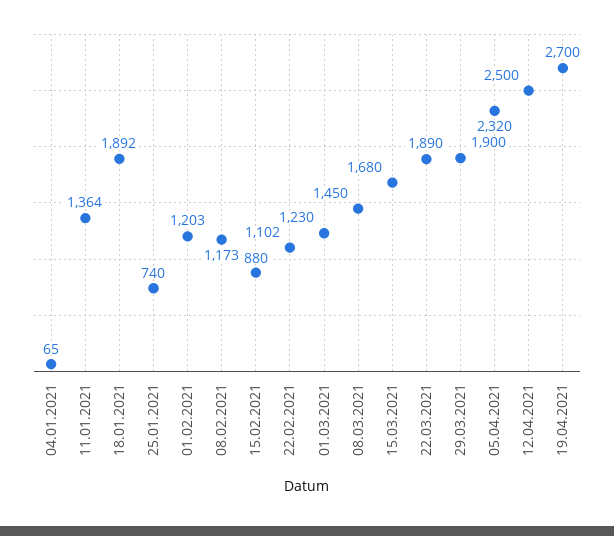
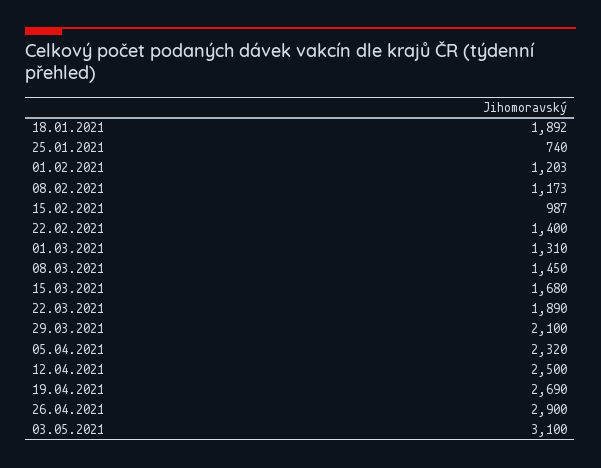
04.01.2021: 65 -> none
11.01.2021: 1364 -> none
15.02.2021: 880 -> 987
22.02.2021: 1102 -> 1400
01.03.2021: 1230 -> 1310
29.03.2021: 1900 -> 2100
19.04.2021: 2700 -> 2690
26.04.2021: none -> 2900
03.05.2021: none -> 3100

